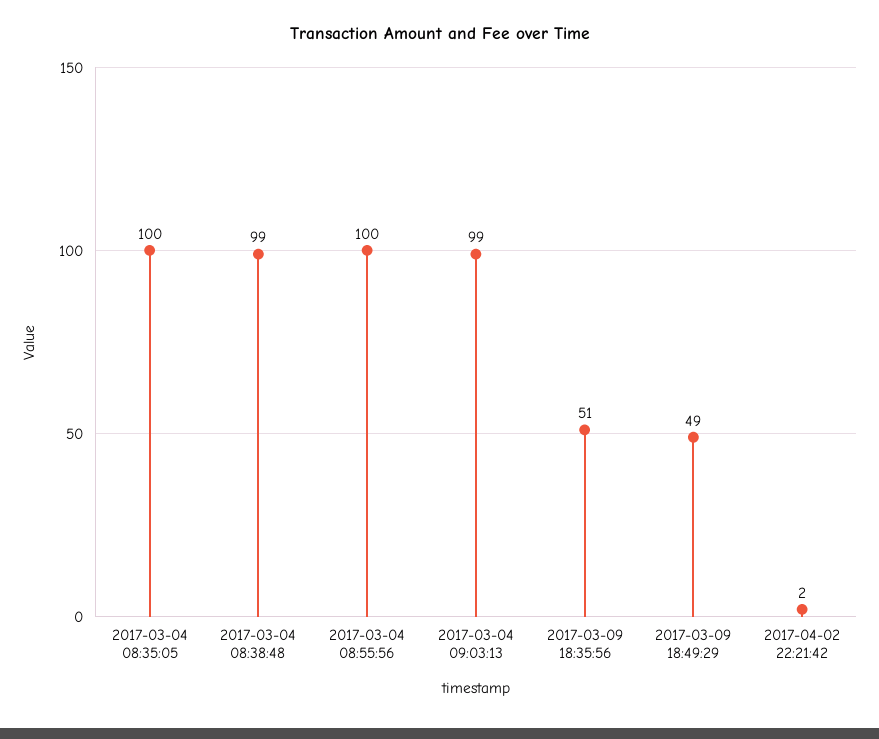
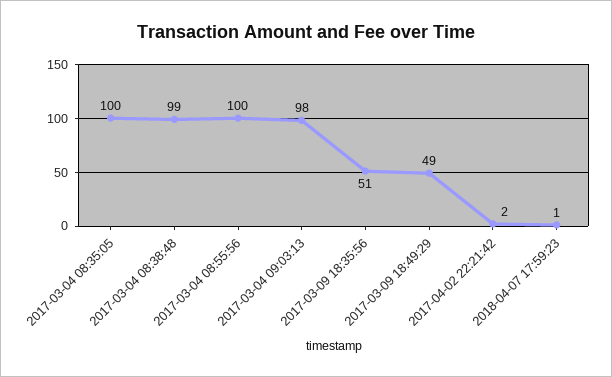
2017-03-04 09:03:13: 99 -> 98
2018-04-07 17:59:23: none -> 1

